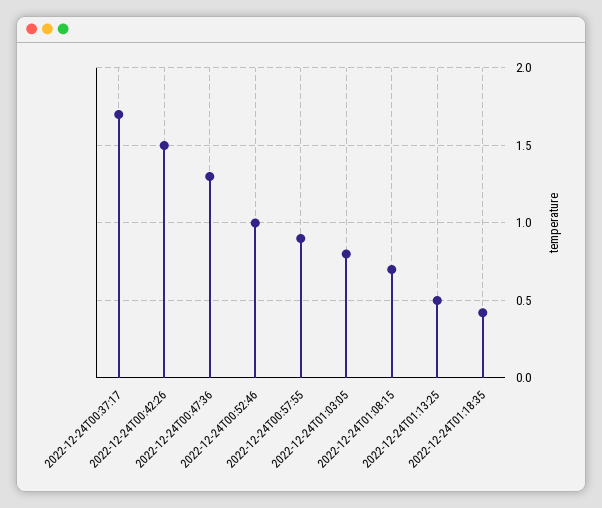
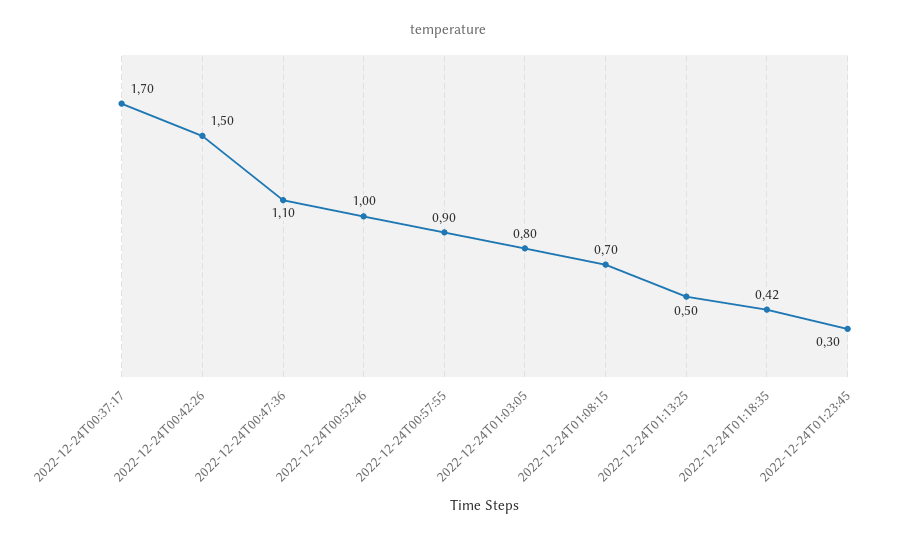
2022-12-24T00:47:36: 1.3 -> 1.1
2022-12-24T01:23:45: none -> 0.3

